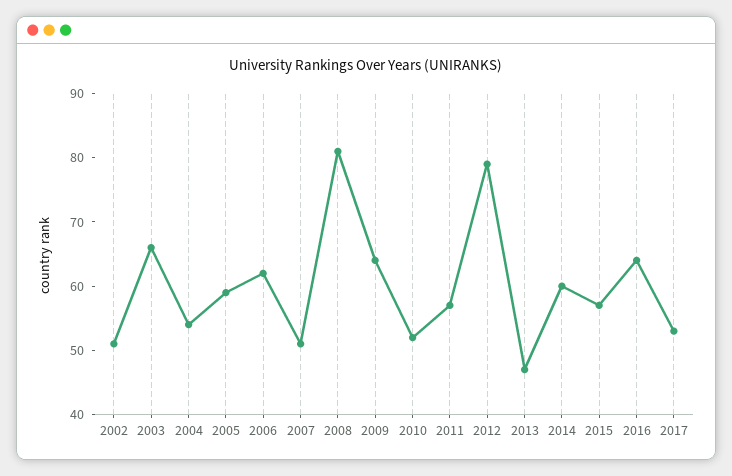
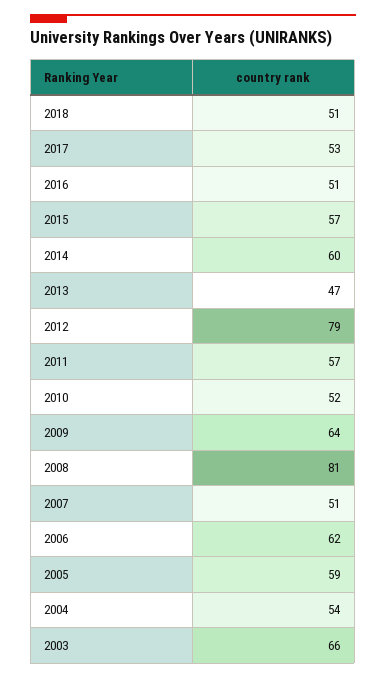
2002: 50 -> none
2016: 65 -> 51
2018: none -> 51

